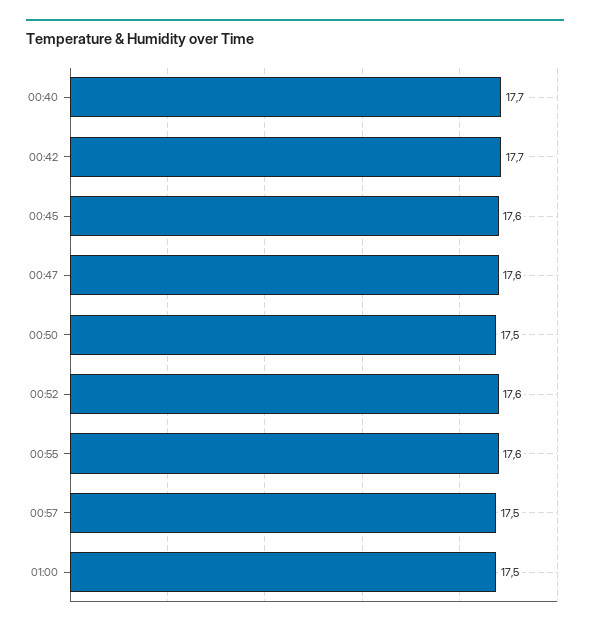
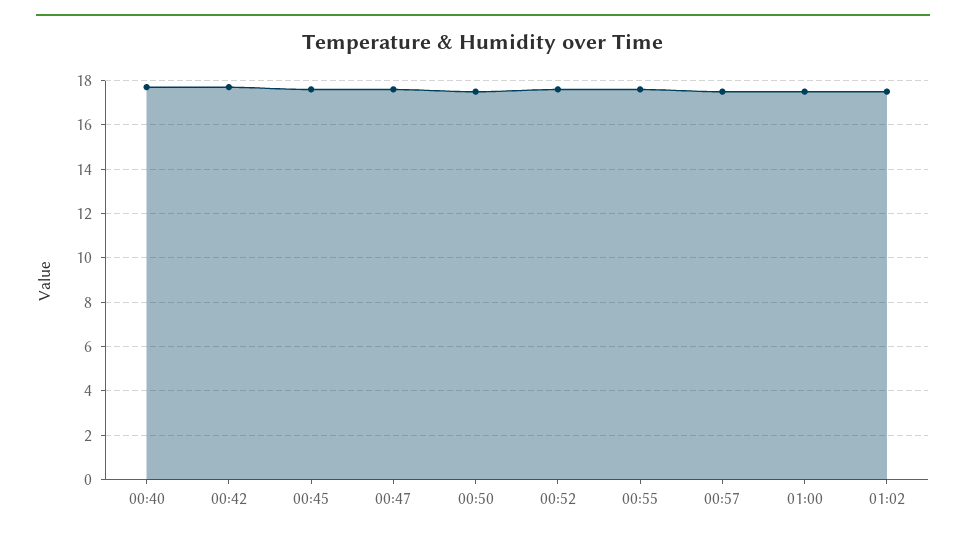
01:02: none -> 17.5

